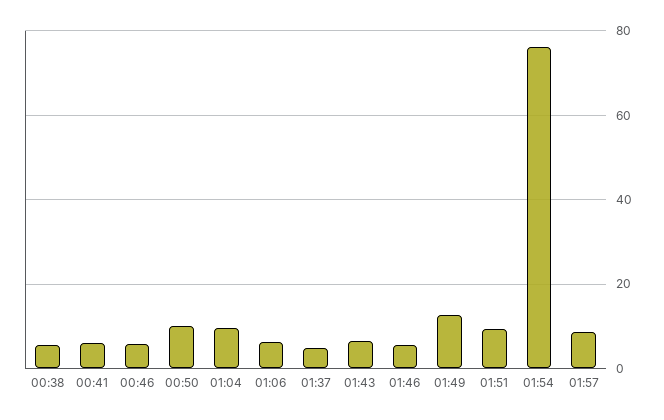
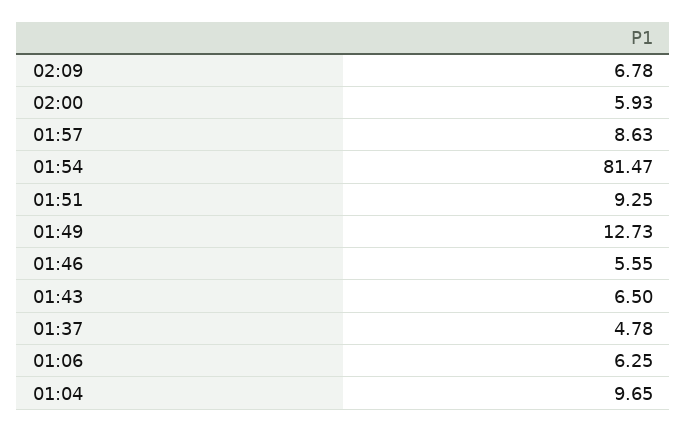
00:38: 6 -> none
00:41: 6 -> none
00:46: 6 -> none
00:50: 10 -> none
01:54: 76 -> 81.47
02:09: none -> 6.78
02:00: none -> 5.93

